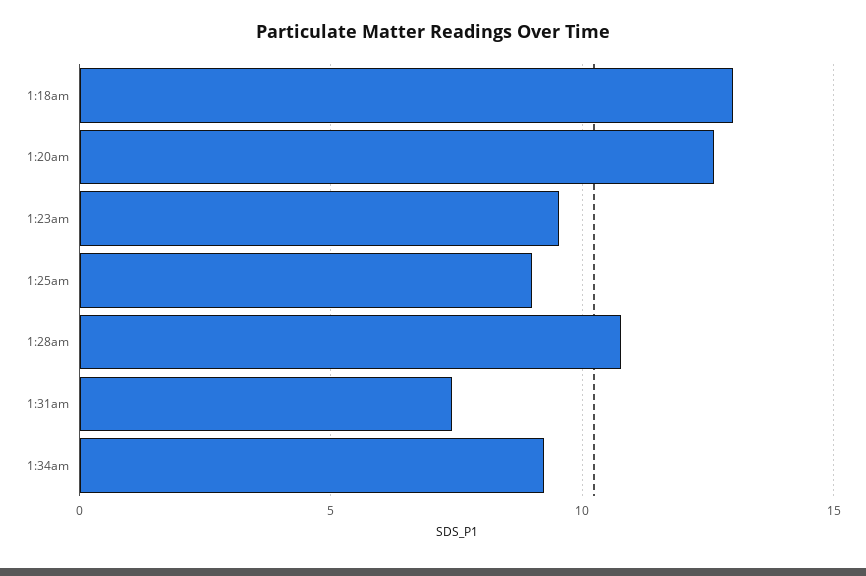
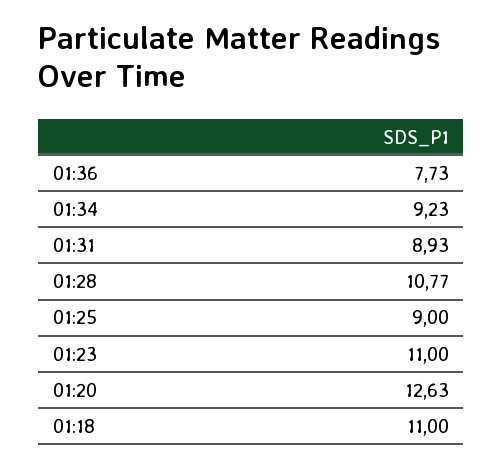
1:18am: 13 -> 11
1:23am: 9.5 -> 11
1:31am: 7.5 -> 8.93
01:36: none -> 7.73

